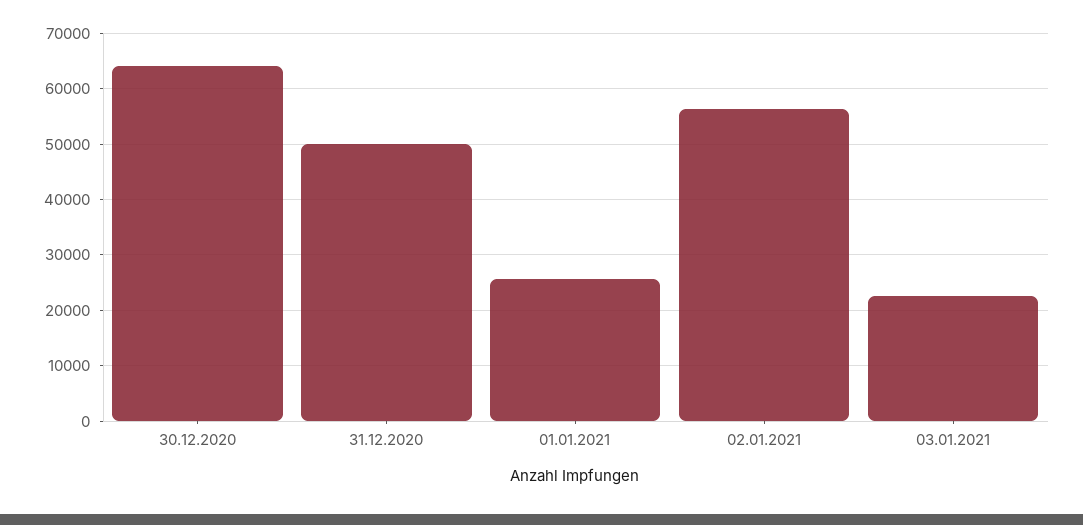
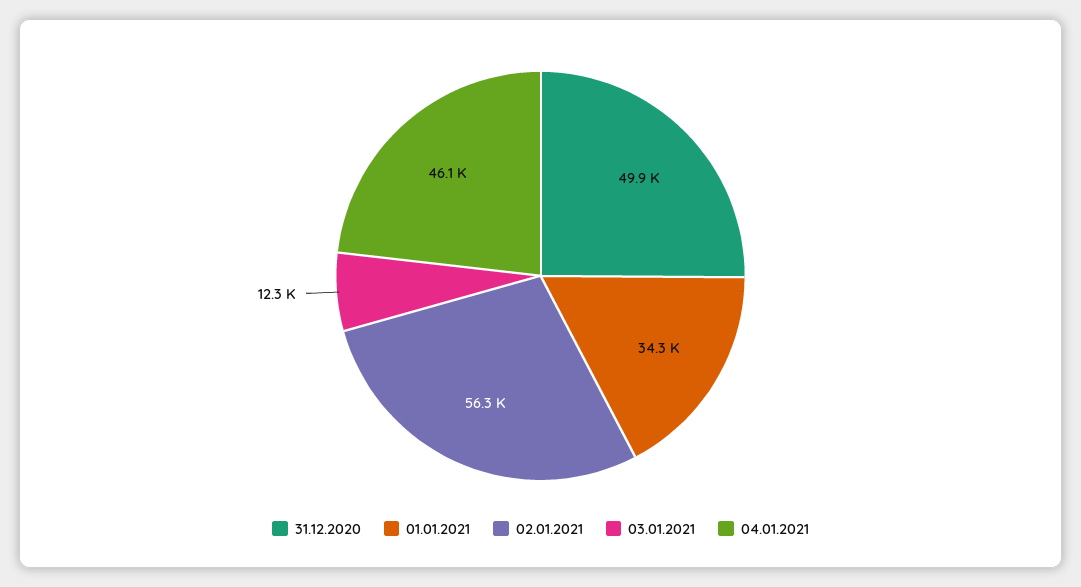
30.12.2020: 64000 -> none
01.01.2021: 26000 -> 34300
03.01.2021: 22000 -> 12300
04.01.2021: none -> 46100

